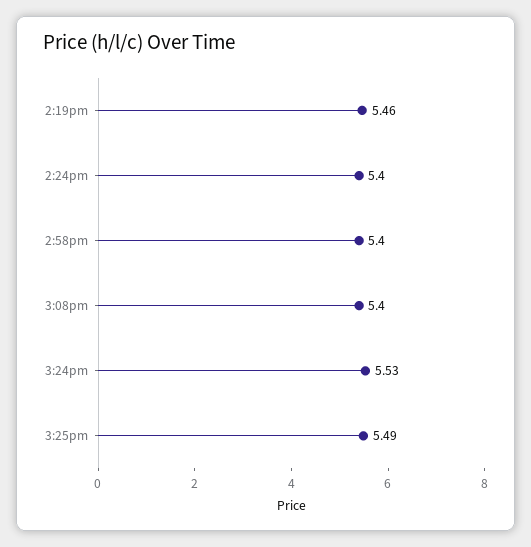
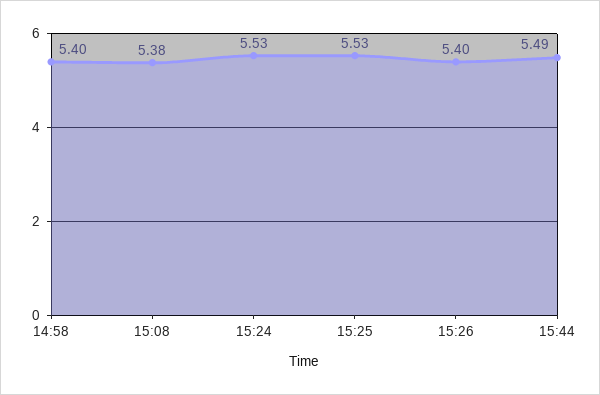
2:19pm: 5.46 -> none
2:24pm: 5.4 -> none
3:08pm: 5.4 -> 5.38
3:25pm: 5.49 -> 5.53
15:26: none -> 5.4
15:44: none -> 5.49

